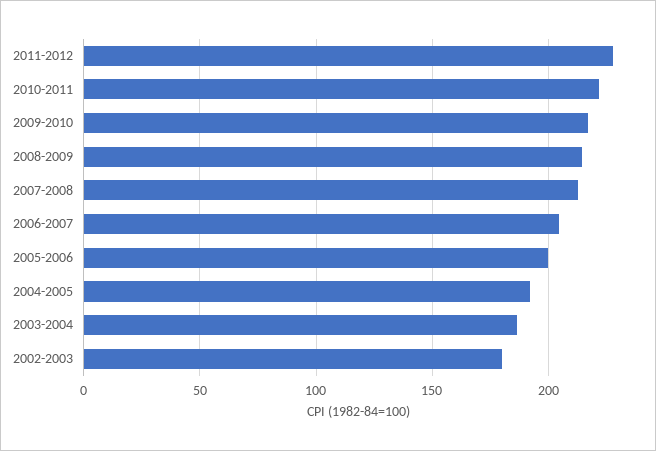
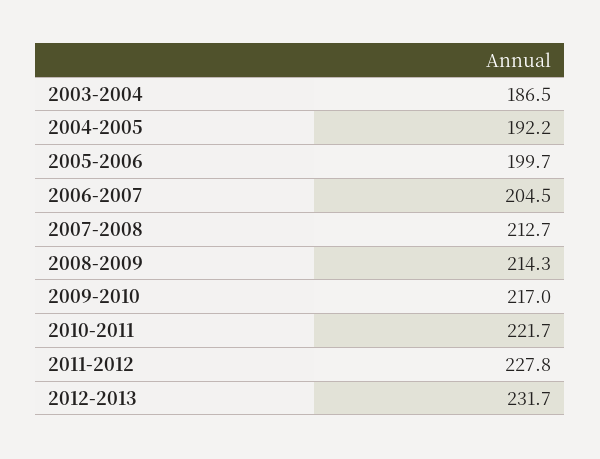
2002-2003: 180 -> none
2012-2013: none -> 231.7

